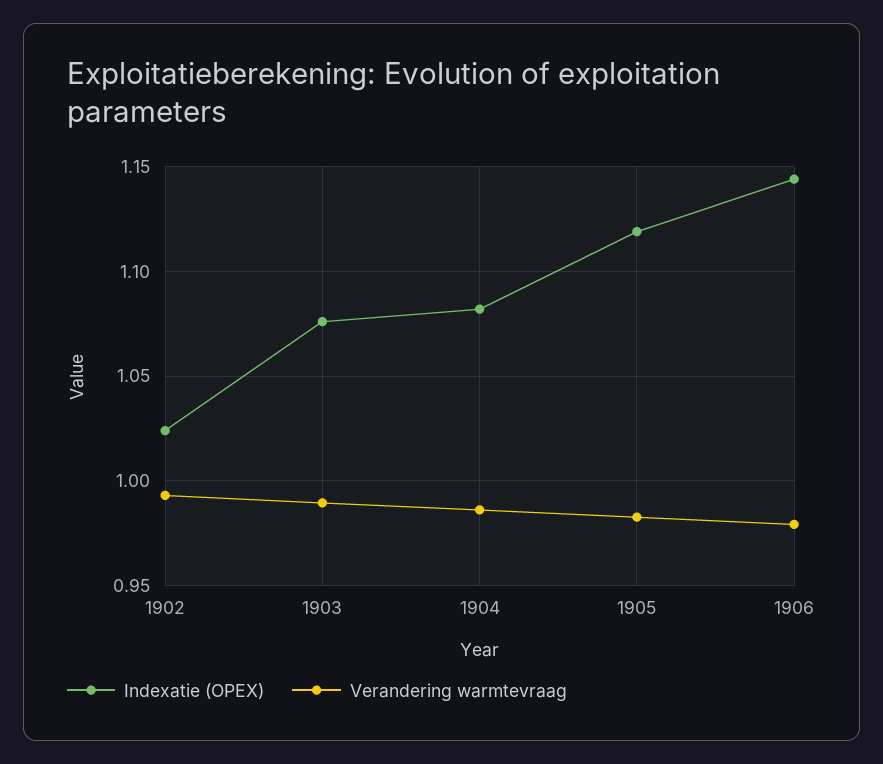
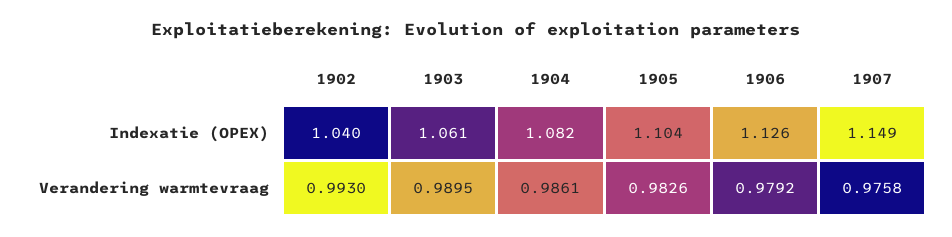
Indexatie (OPEX), 1902: 1.025 -> 1.04
Indexatie (OPEX), 1903: 1.075 -> 1.061
Indexatie (OPEX), 1905: 1.12 -> 1.104
Indexatie (OPEX), 1906: 1.145 -> 1.126
Indexatie (OPEX), 1907: none -> 1.149
Verandering warmtevraag, 1907: none -> 0.9758

